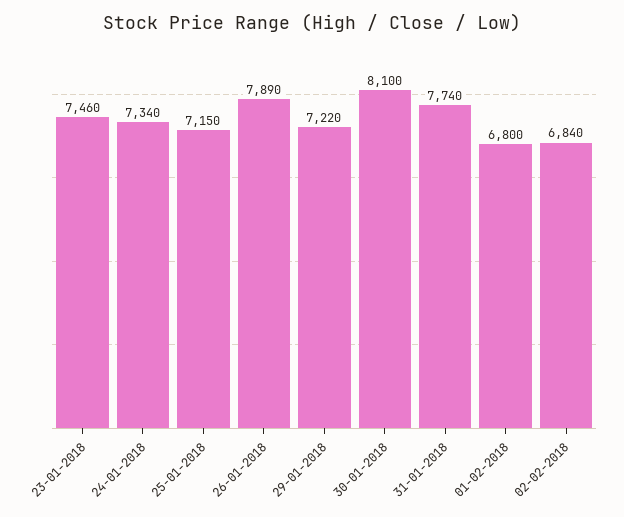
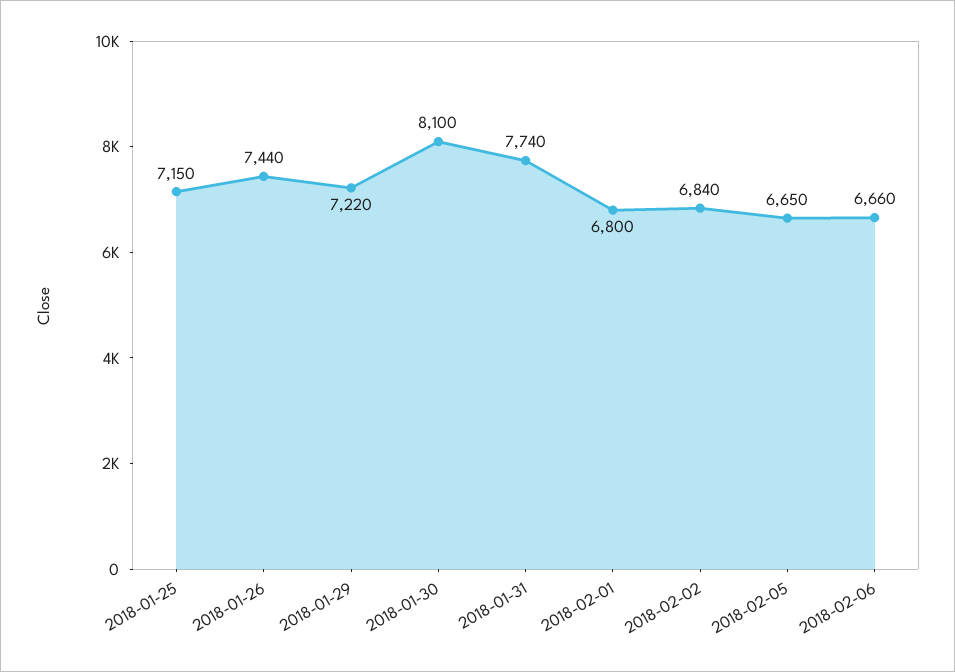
23-01-2018: 7460 -> none
24-01-2018: 7340 -> none
26-01-2018: 7890 -> 7440
2018-02-05: none -> 6650
2018-02-06: none -> 6660

